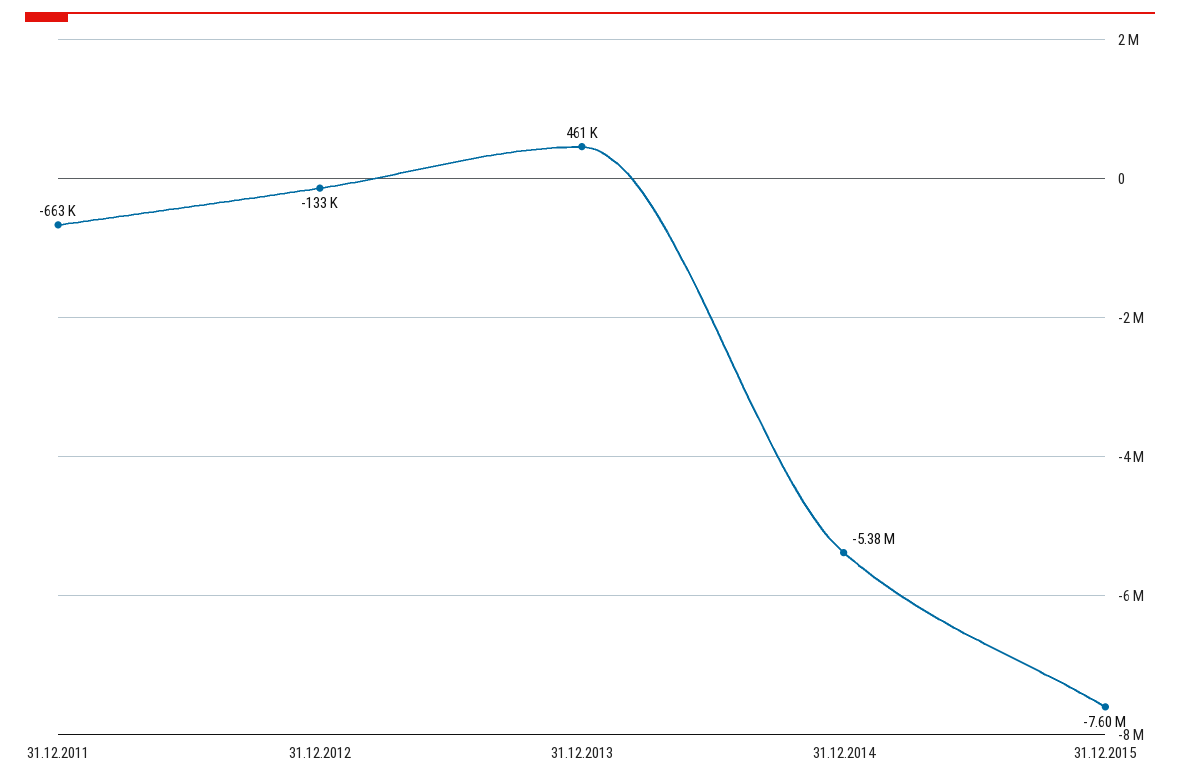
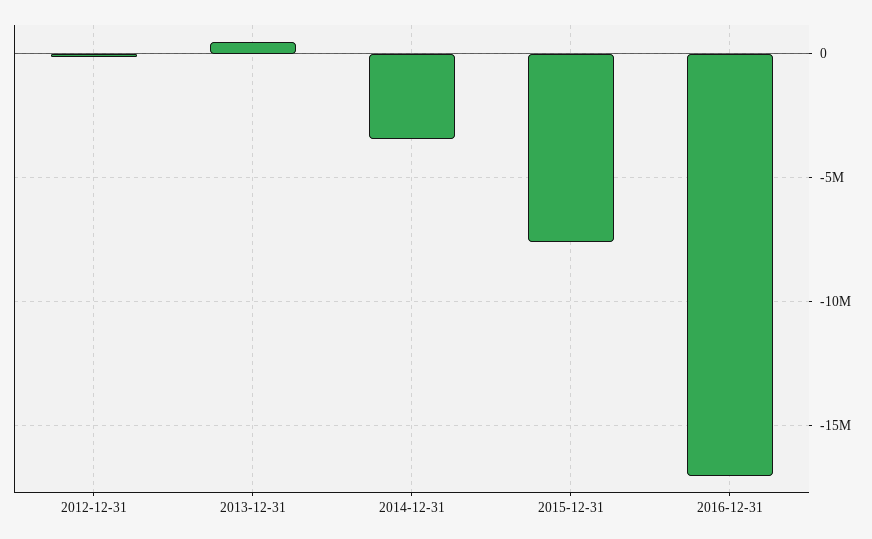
31.12.2011: -663000 -> none
31.12.2014: -5380000 -> -3500000
2016-12-31: none -> -17000000

